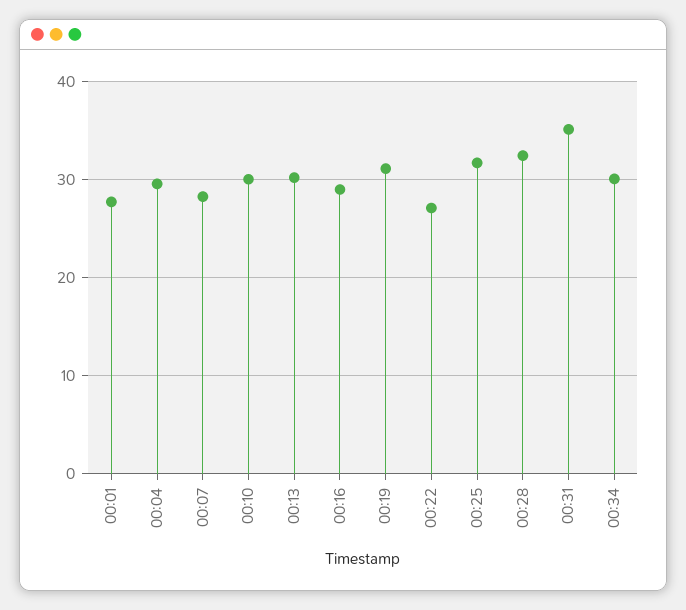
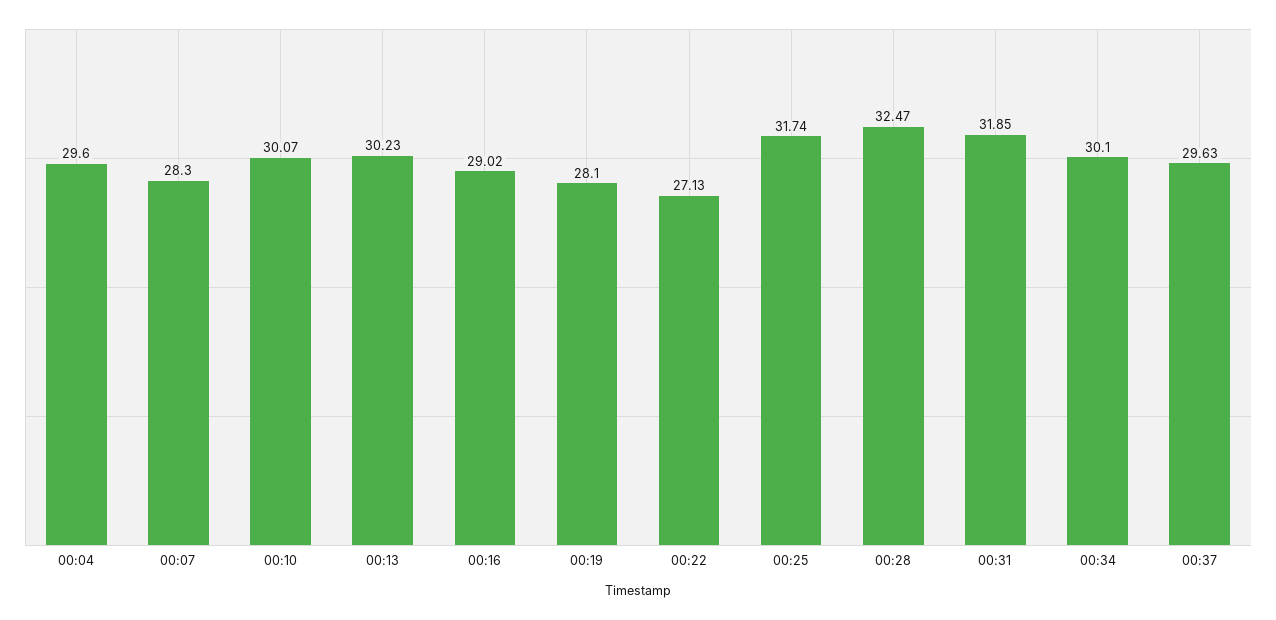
00:01: 28 -> none
00:19: 31 -> 28.1
00:31: 35 -> 31.85
00:37: none -> 29.63

